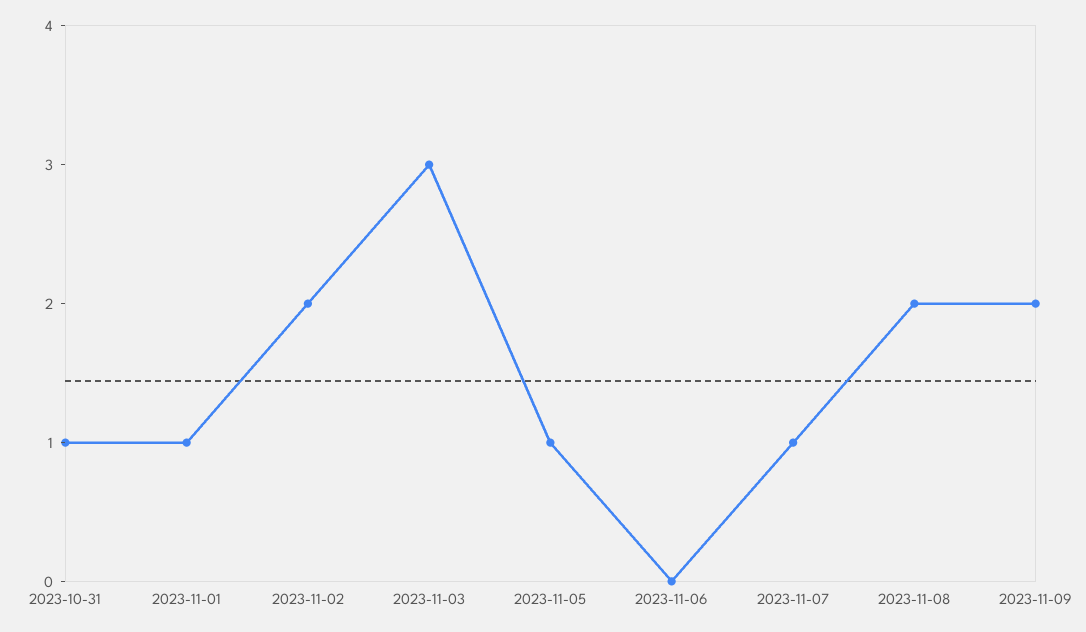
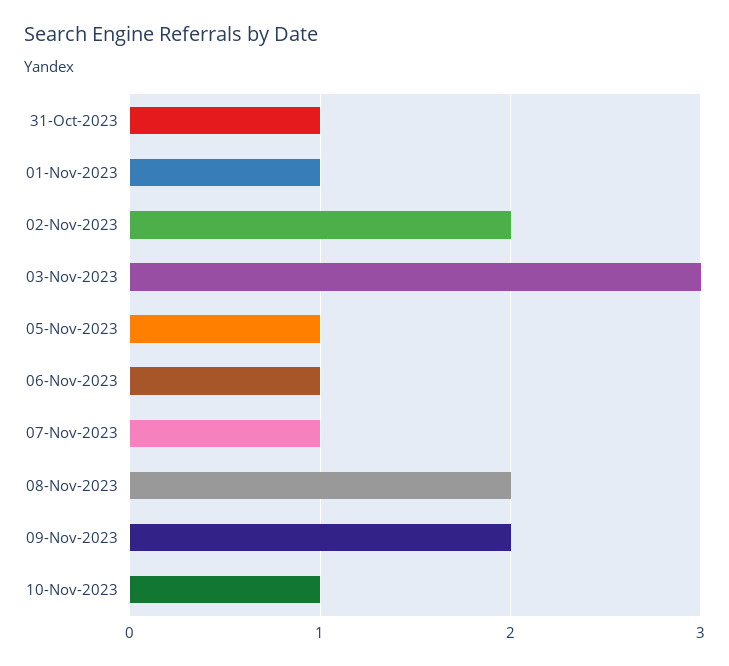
2023-11-06: 0 -> 1
10-Nov-2023: none -> 1

